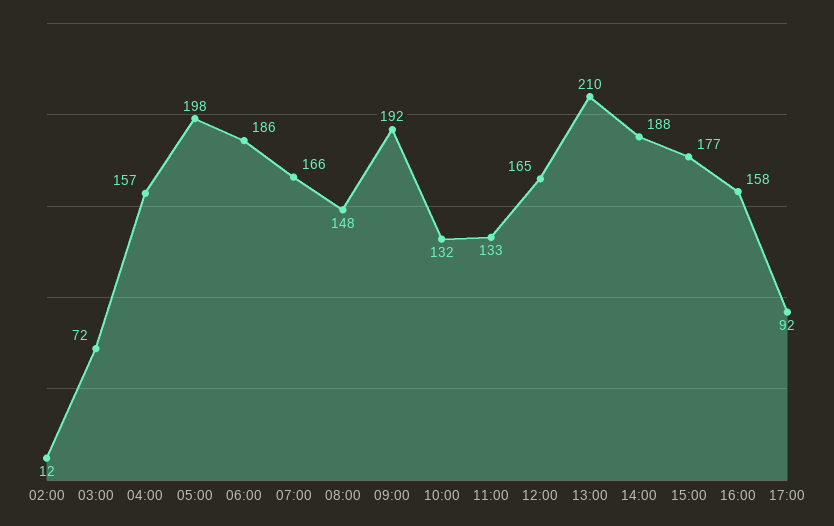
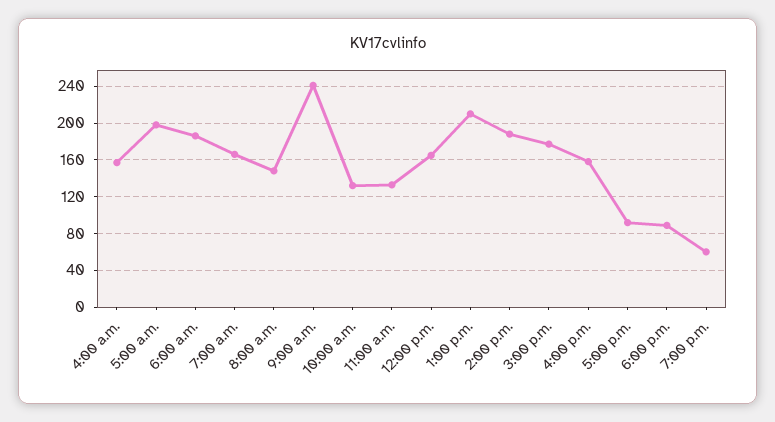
02:00: 12 -> none
03:00: 72 -> none
09:00: 192 -> 240
6:00 p.m.: none -> 90
7:00 p.m.: none -> 60

